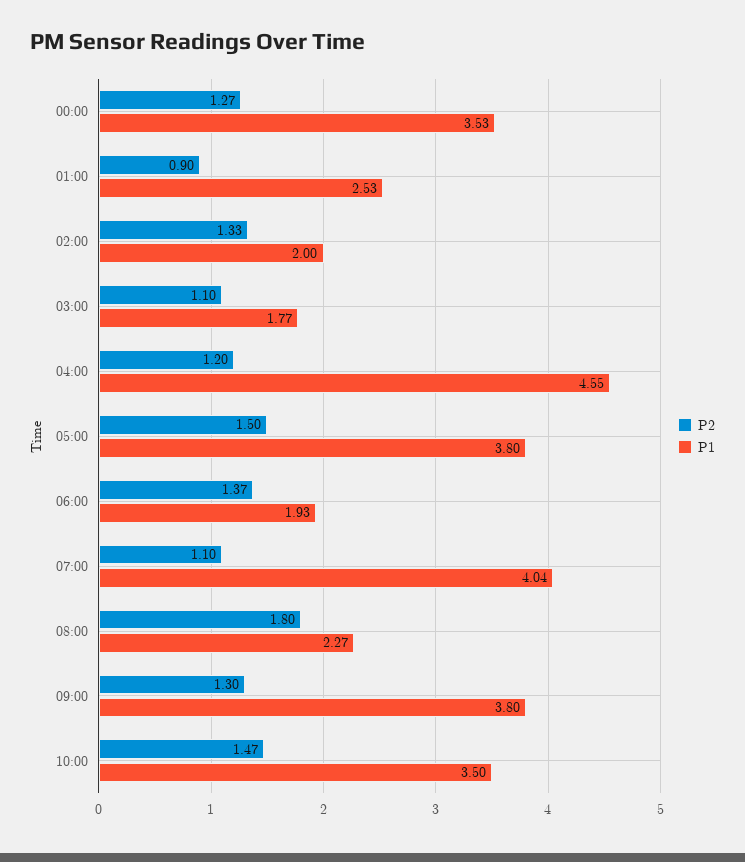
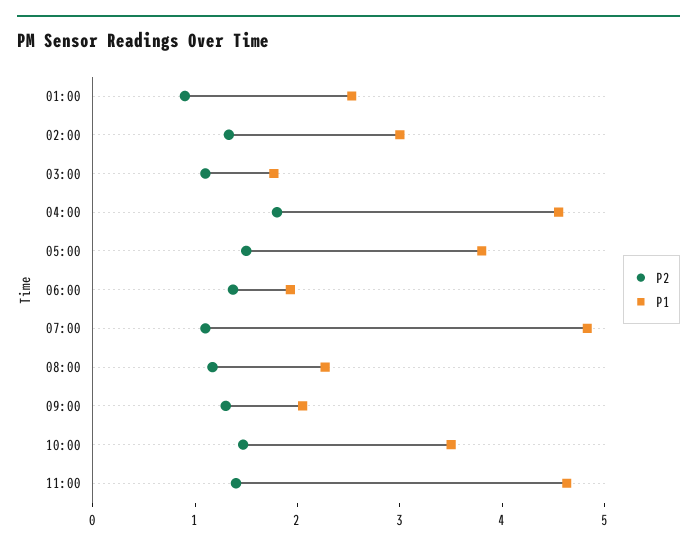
P2, 00:00: 1.27 -> none
P1, 00:00: 3.53 -> none
P1, 02:00: 2 -> 3
P2, 04:00: 1.2 -> 1.8
P1, 07:00: 4.04 -> 4.8
P2, 08:00: 1.8 -> 1.2
P1, 09:00: 3.8 -> 2
P2, 11:00: none -> 1.4
P1, 11:00: none -> 4.6

